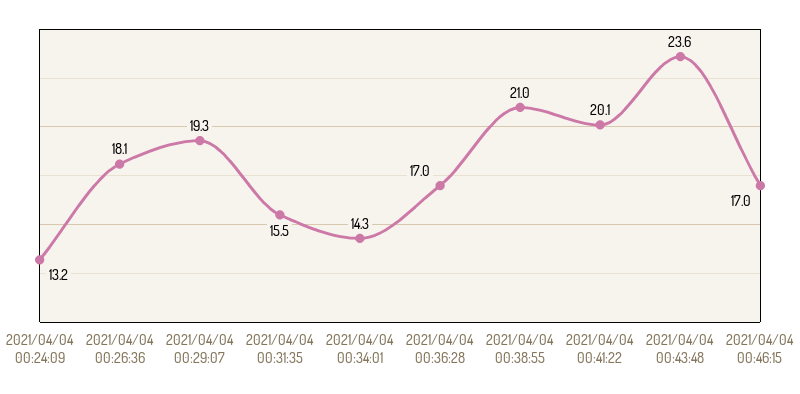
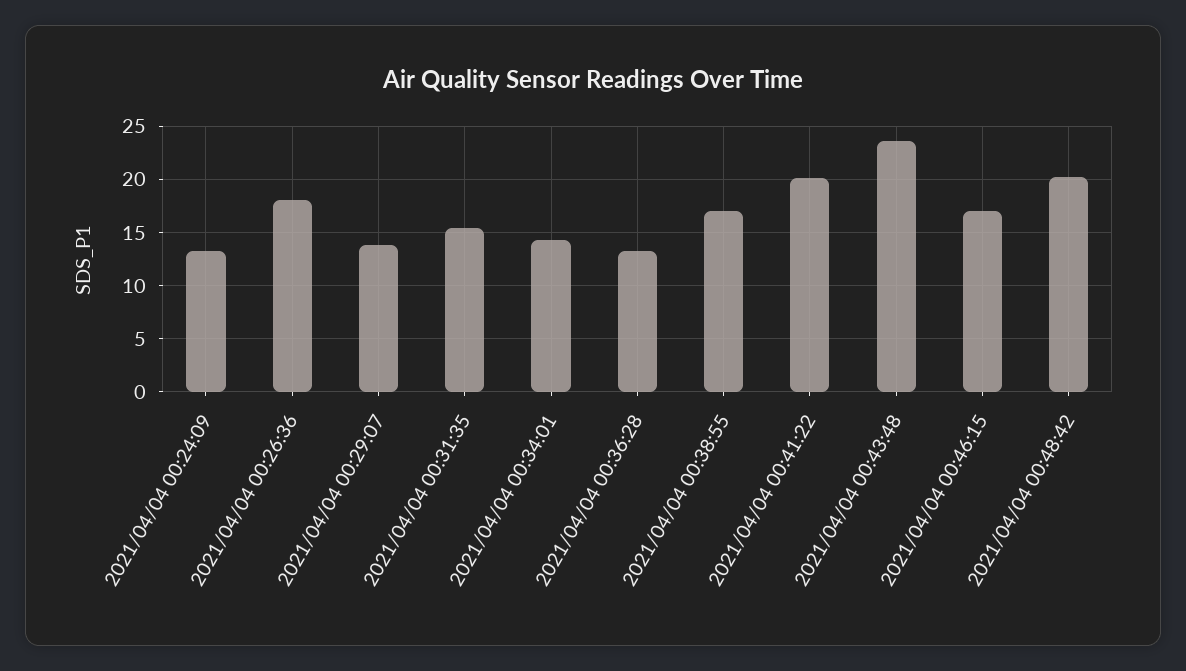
2021/04/04 00:29:07: 19.3 -> 14
2021/04/04 00:36:28: 17 -> 13
2021/04/04 00:38:55: 21 -> 17
2021/04/04 00:48:42: none -> 20

